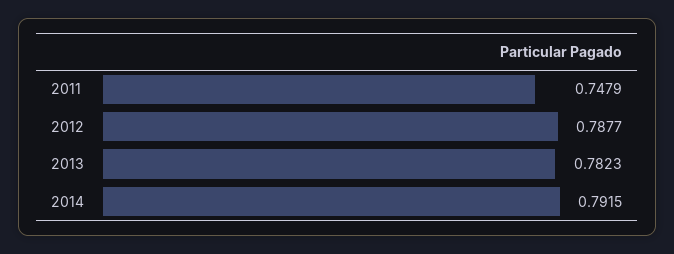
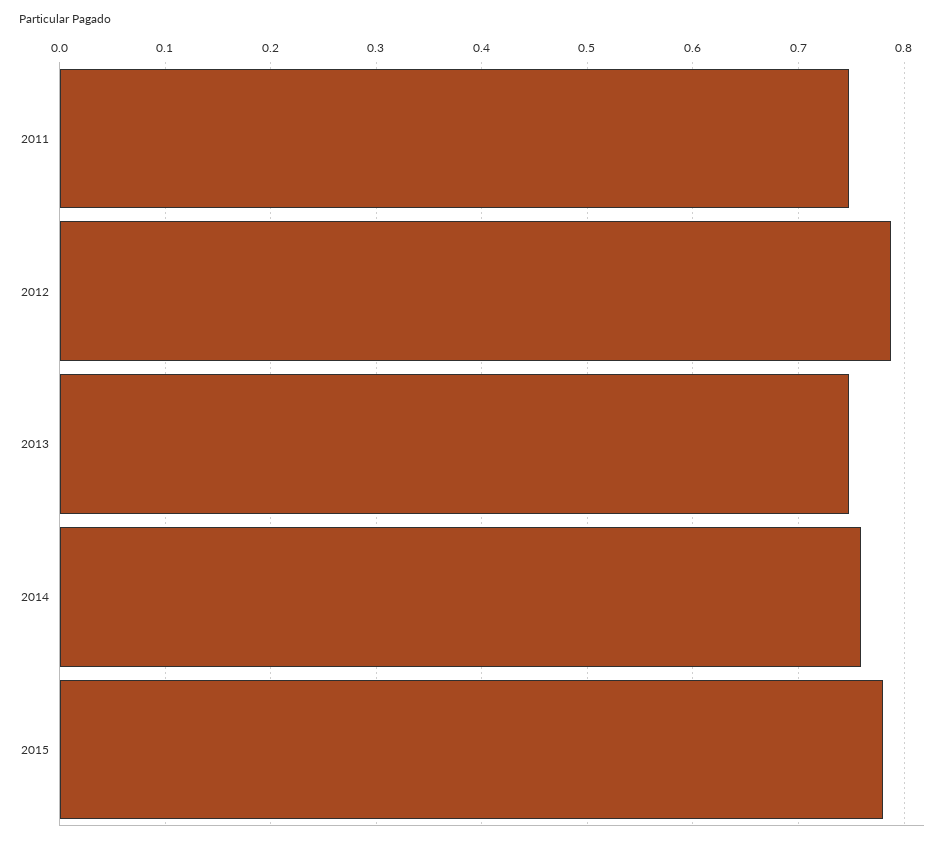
2013: 0.7823 -> 0.75
2014: 0.7915 -> 0.76
2015: none -> 0.78

